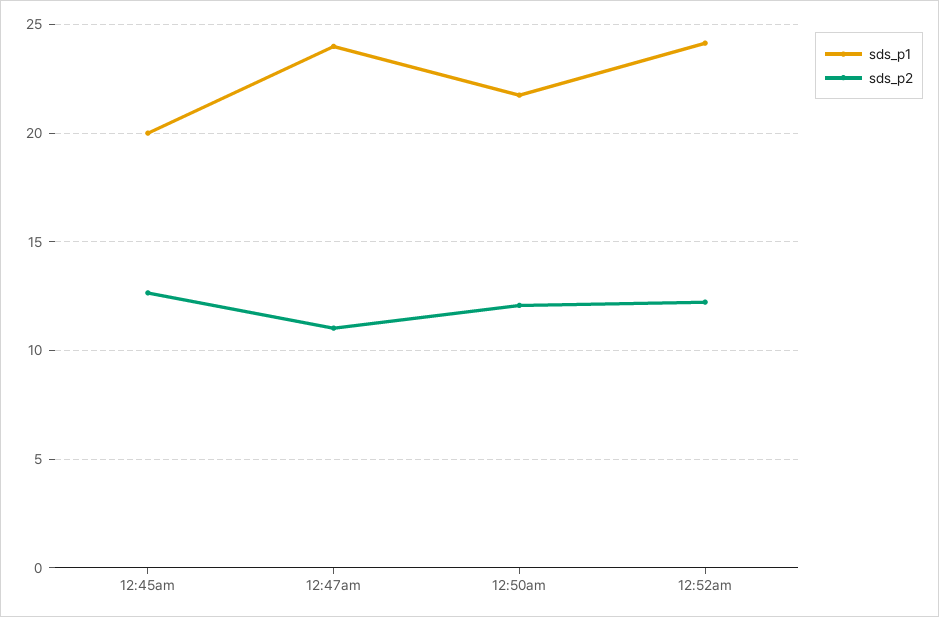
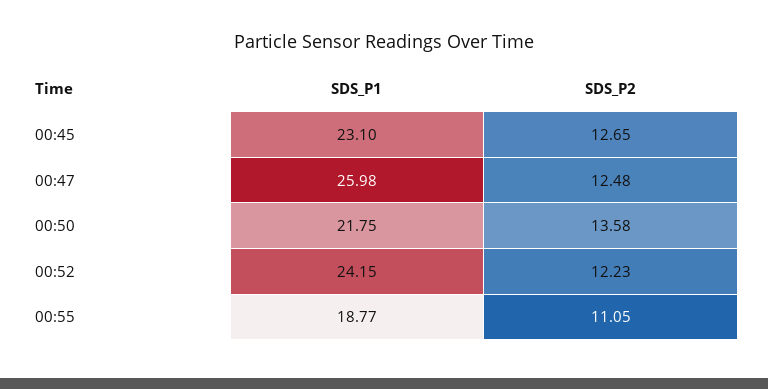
sds_p1, 12:45am: 20 -> 23.1
sds_p1, 12:47am: 24 -> 25.98
sds_p2, 12:47am: 11 -> 12.48
sds_p2, 12:50am: 12 -> 13.58
sds_p1, 00:55: none -> 18.77
sds_p2, 00:55: none -> 11.05

